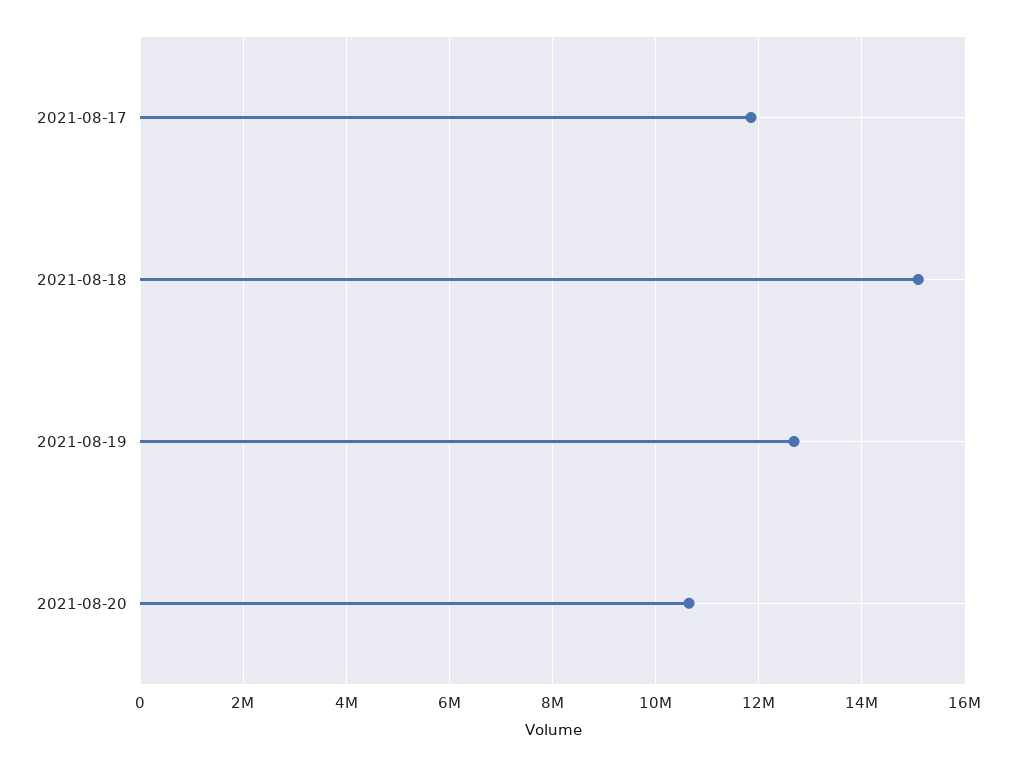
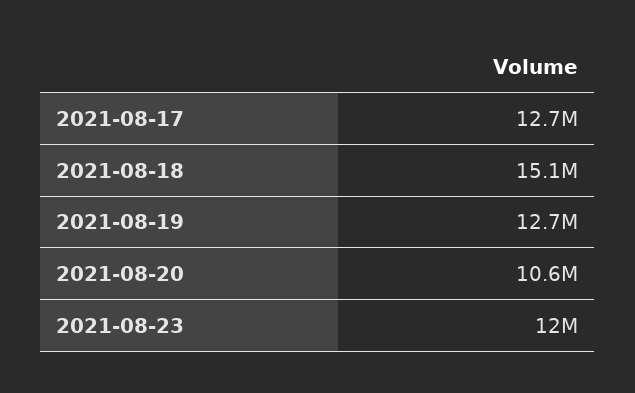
2021-08-17: 11800000 -> 12700000
2021-08-23: none -> 12000000

